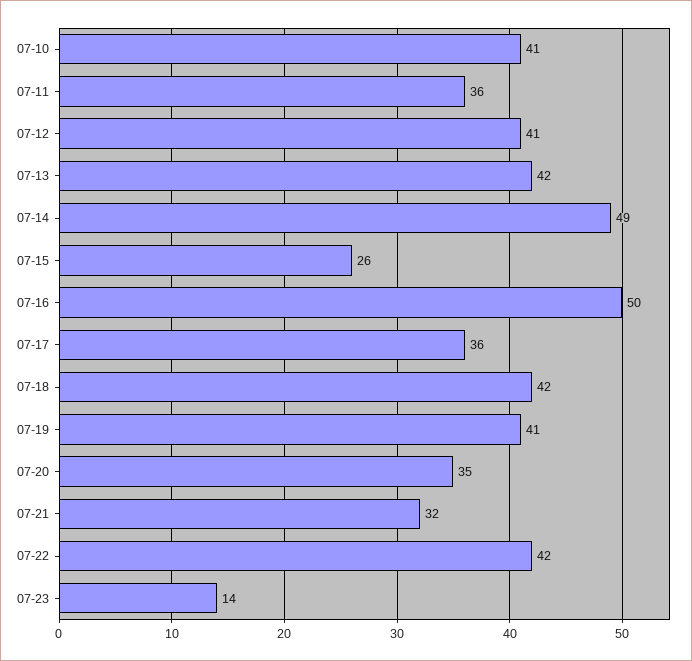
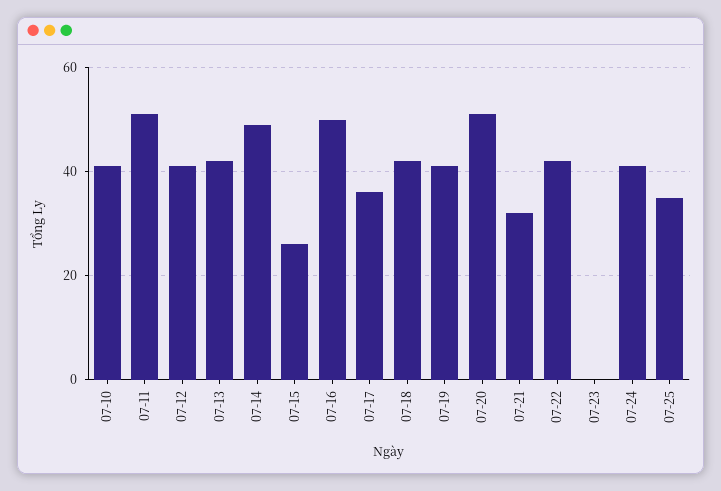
07-11: 36 -> 50
07-20: 35 -> 50
07-23: 14 -> 0
07-24: none -> 40
07-25: none -> 35

